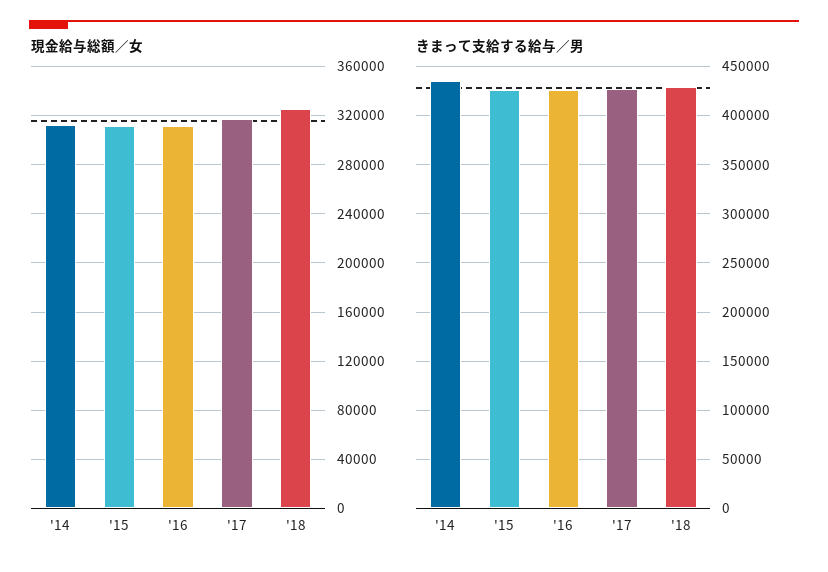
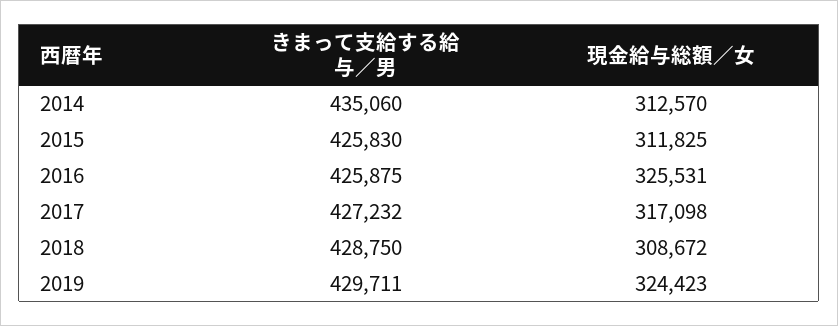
現金給与総額／女, '16: 310000 -> 325531
現金給与総額／女, '18: 325000 -> 308672
きまって支給する給与／男, 2019: none -> 429711
現金給与総額／女, 2019: none -> 324423

